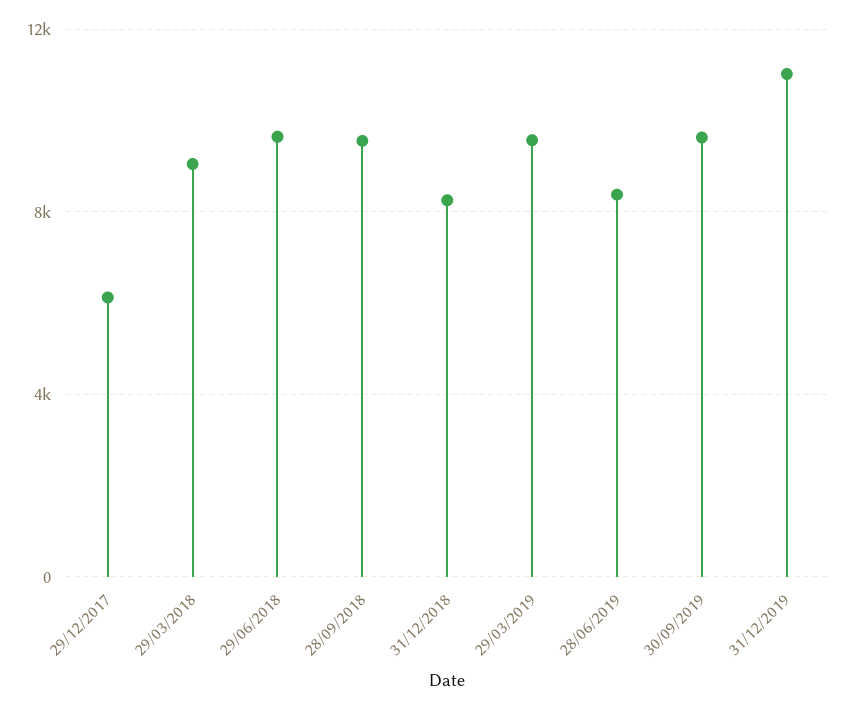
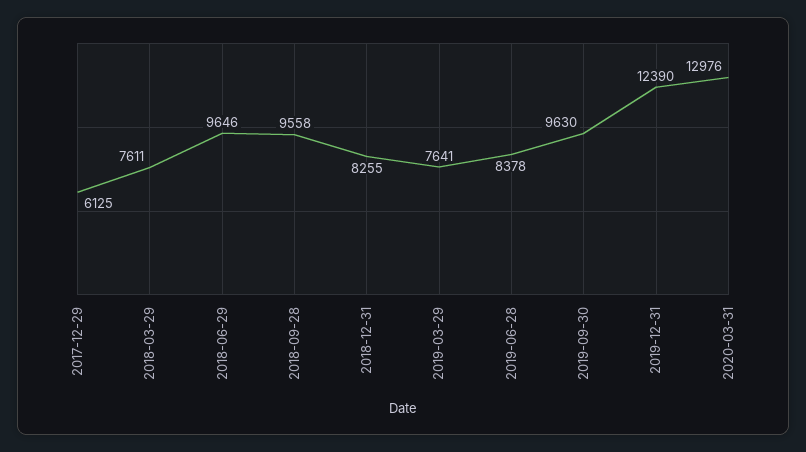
29/03/2018: 9000 -> 7611
29/03/2019: 9500 -> 7641
31/12/2019: 11000 -> 12390
2020-03-31: none -> 12976

